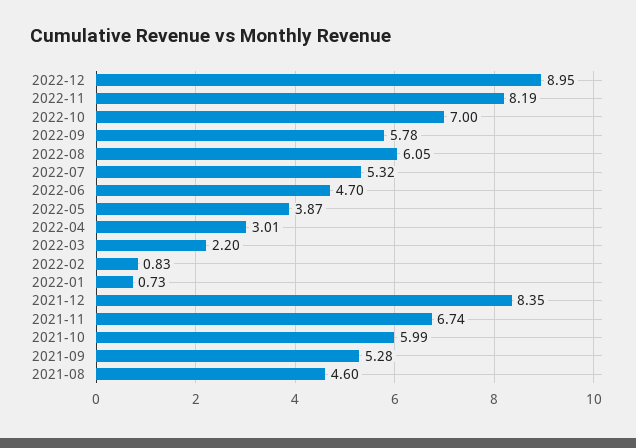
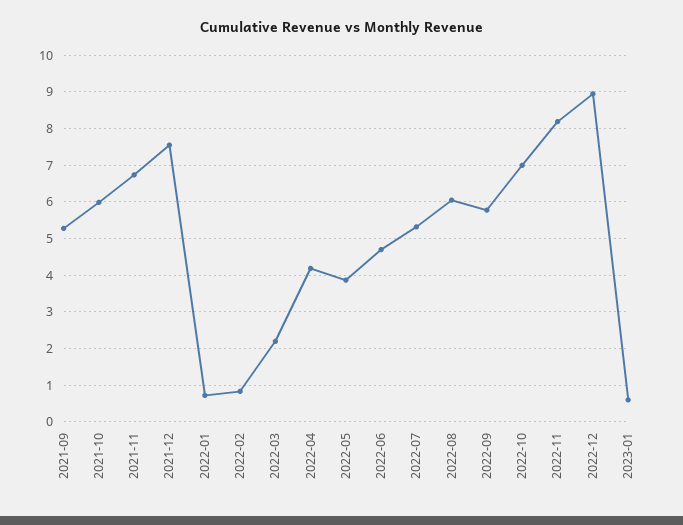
2022-04: 3.01 -> 4.2
2021-12: 8.35 -> 7.6
2021-08: 4.6 -> none
2023-01: none -> 0.6

